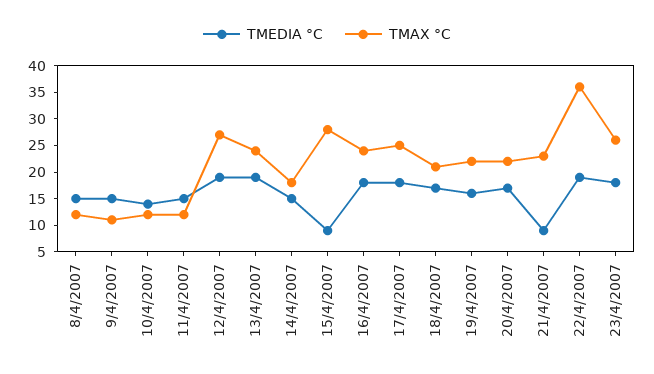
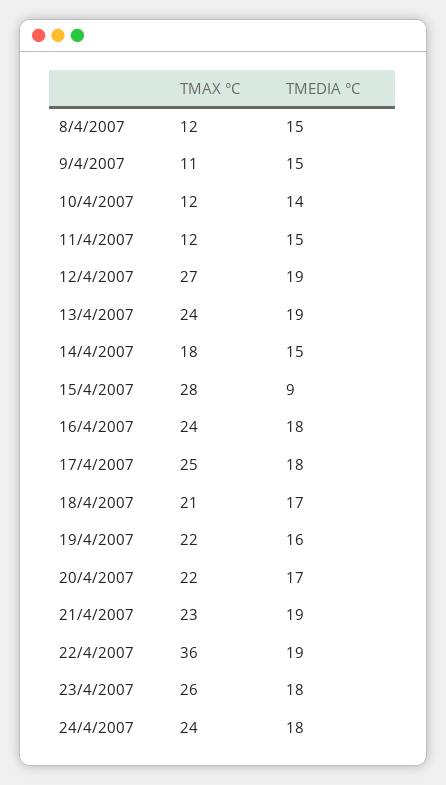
TMEDIA °C, 21/4/2007: 10 -> 19
TMAX °C, 24/4/2007: none -> 24
TMEDIA °C, 24/4/2007: none -> 18

